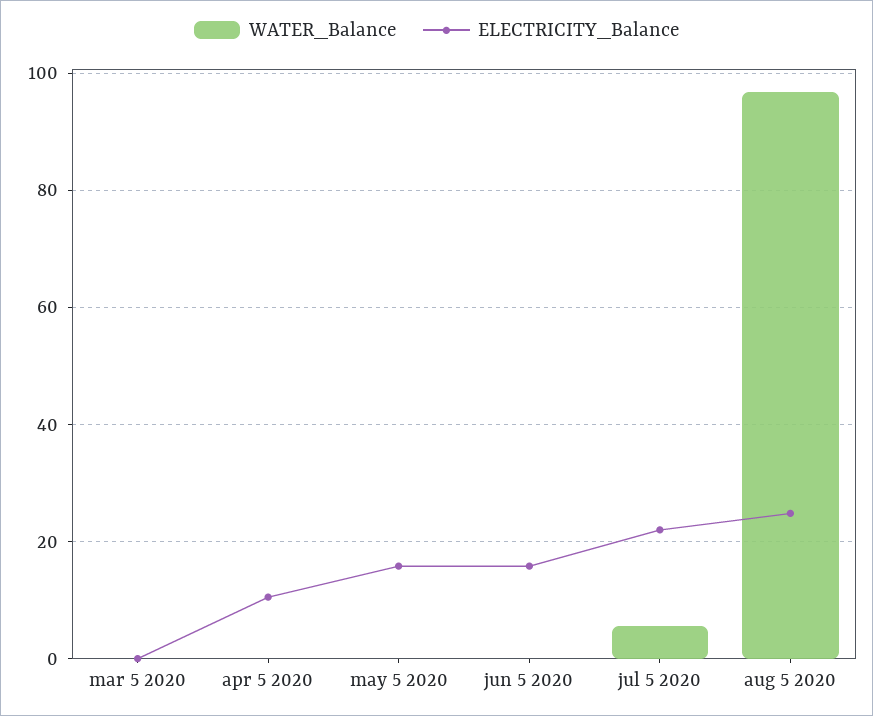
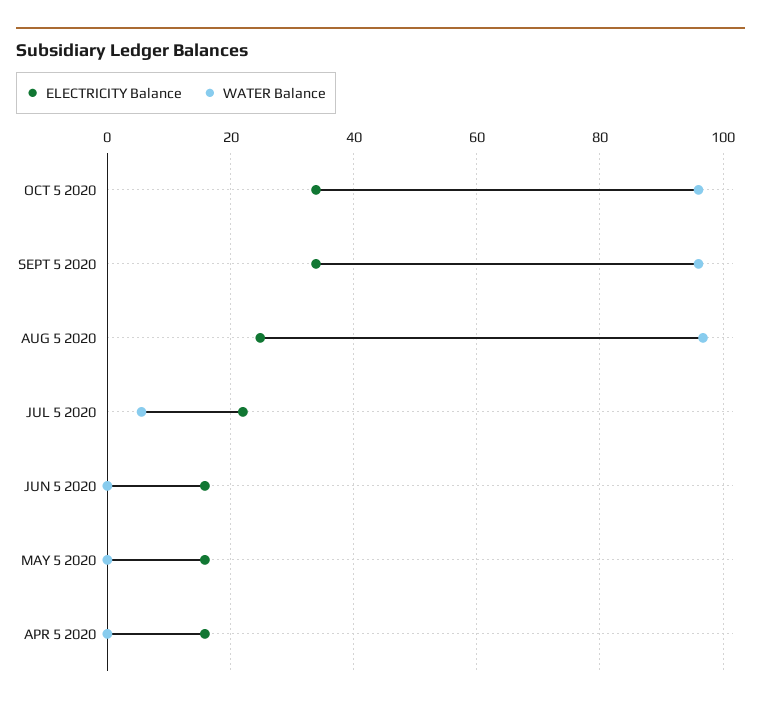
WATER_Balance, mar 5 2020: 0 -> none
ELECTRICITY_Balance, mar 5 2020: 0 -> none
ELECTRICITY_Balance, apr 5 2020: 10 -> 16
ELECTRICITY_Balance, OCT 5 2020: none -> 34
WATER_Balance, OCT 5 2020: none -> 96
ELECTRICITY_Balance, SEPT 5 2020: none -> 34
WATER_Balance, SEPT 5 2020: none -> 96

